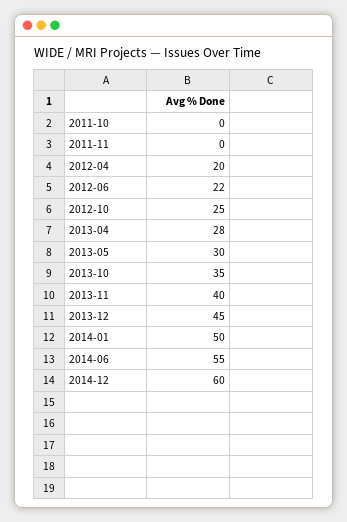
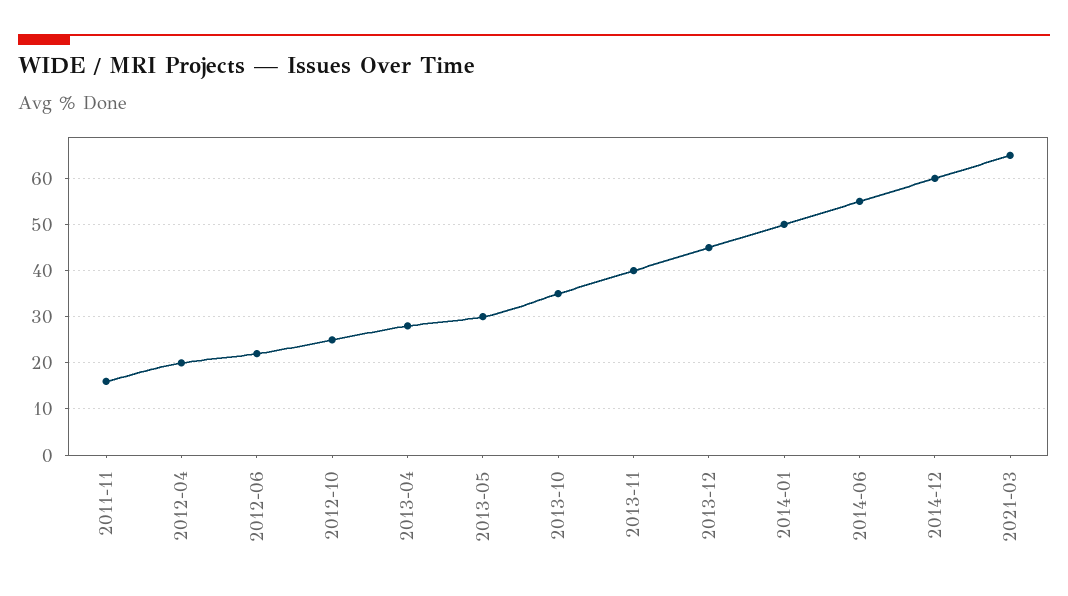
2011-10: 0 -> none
2011-11: 0 -> 15
2021-03: none -> 65

